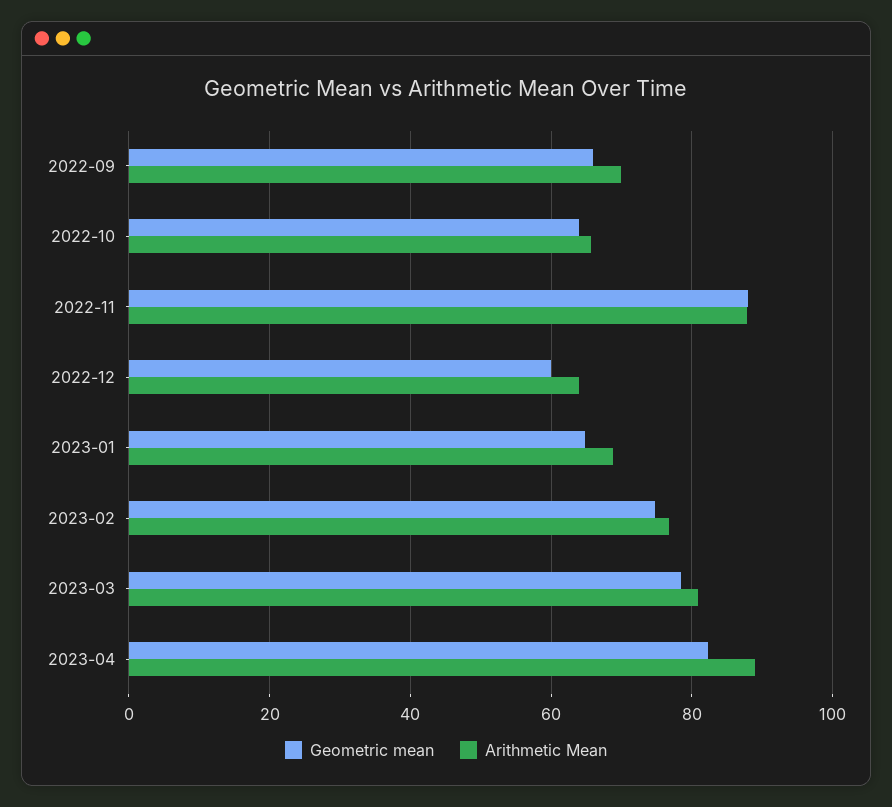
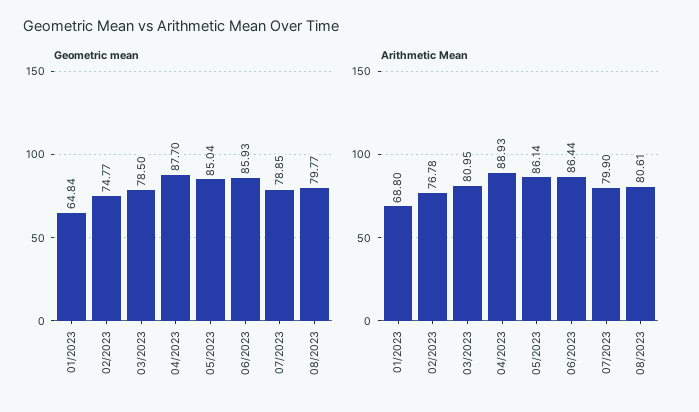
Geometric mean, 2022-09: 66 -> none
Arithmetic Mean, 2022-09: 70 -> none
Geometric mean, 2022-10: 64 -> none
Arithmetic Mean, 2022-10: 66 -> none
Geometric mean, 2022-11: 88 -> none
Arithmetic Mean, 2022-11: 88 -> none
Geometric mean, 2022-12: 60 -> none
Arithmetic Mean, 2022-12: 64 -> none
Geometric mean, 2023-04: 82 -> 87.7
Geometric mean, 05/2023: none -> 85.04
Geometric mean, 06/2023: none -> 85.93
Geometric mean, 07/2023: none -> 78.85
Geometric mean, 08/2023: none -> 79.77
Arithmetic Mean, 05/2023: none -> 86.14
Arithmetic Mean, 06/2023: none -> 86.44
Arithmetic Mean, 07/2023: none -> 79.9
Arithmetic Mean, 08/2023: none -> 80.61

